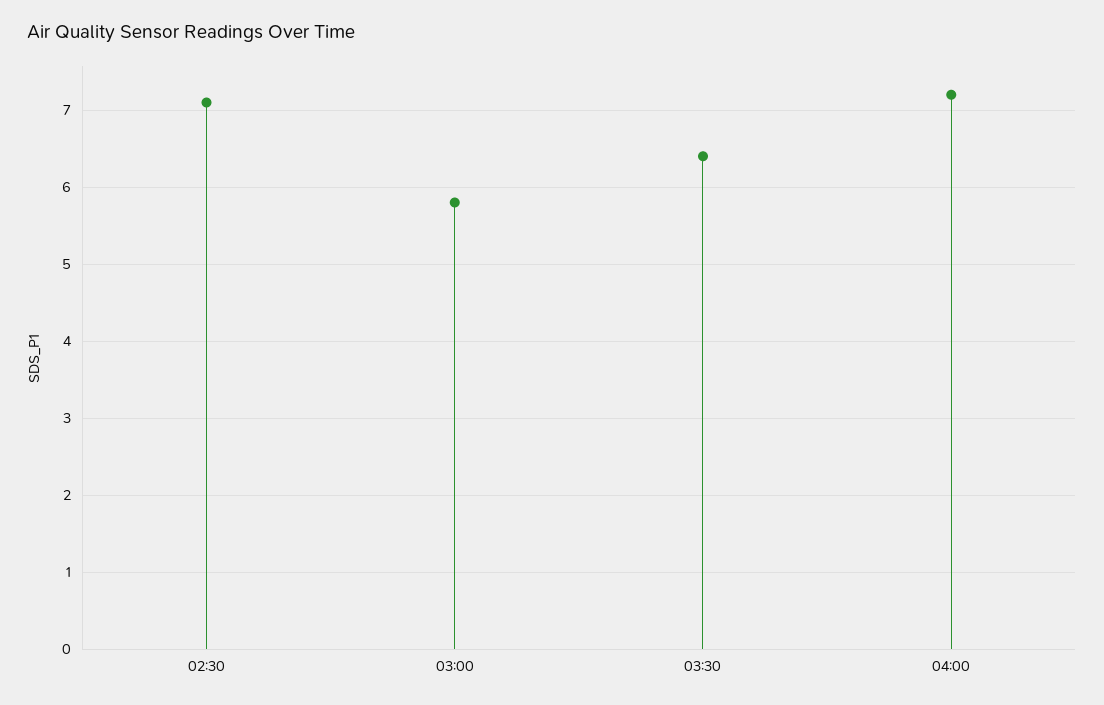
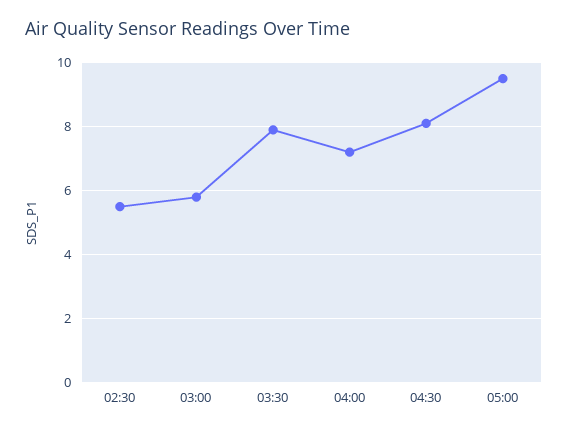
02:30: 7.1 -> 5.5
03:30: 6.4 -> 8
04:30: none -> 8
05:00: none -> 9.5

